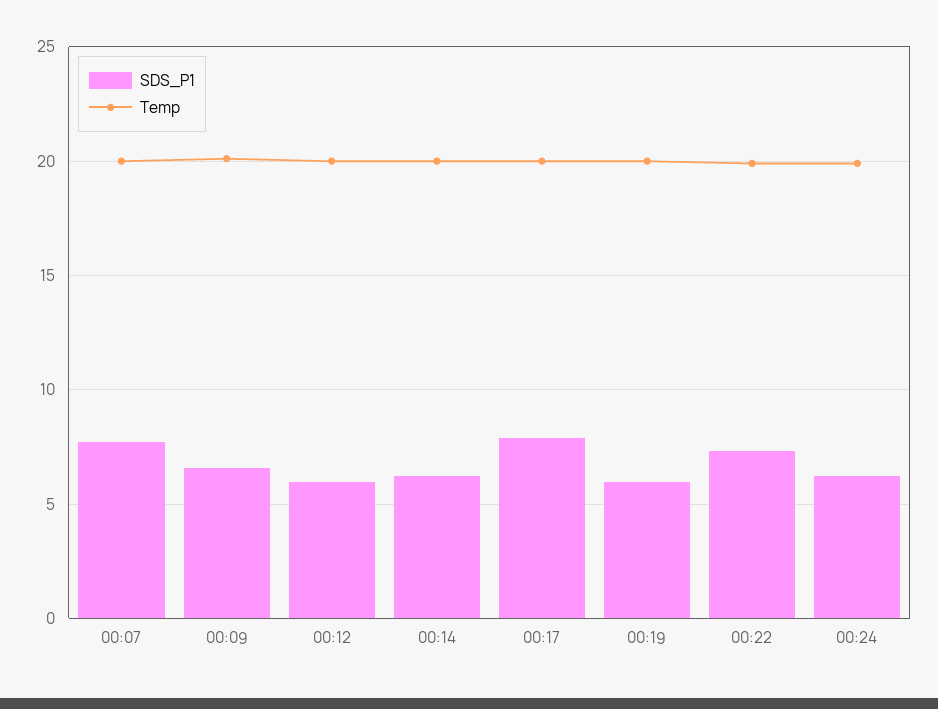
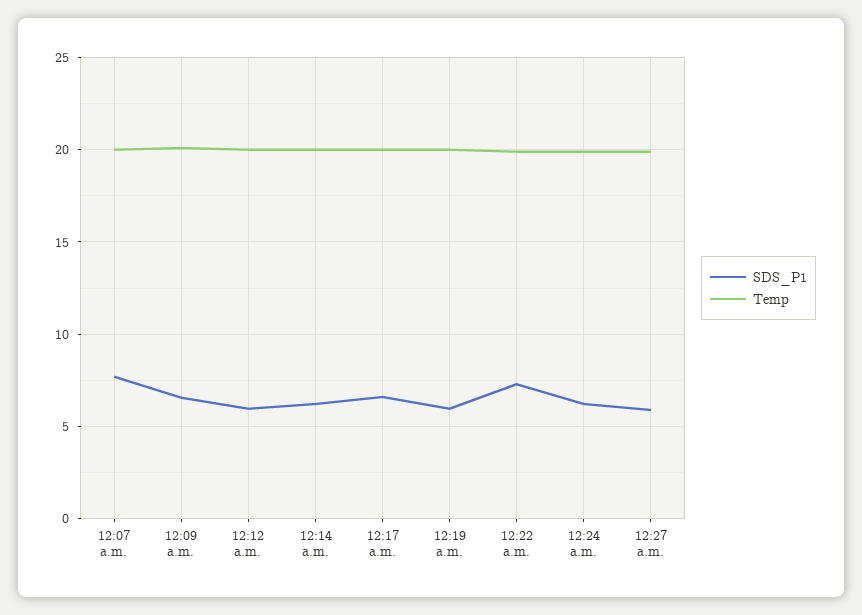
SDS_P1, 00:17: 8 -> 6.5
SDS_P1, 12:27 a.m.: none -> 6
Temp, 12:27 a.m.: none -> 20

